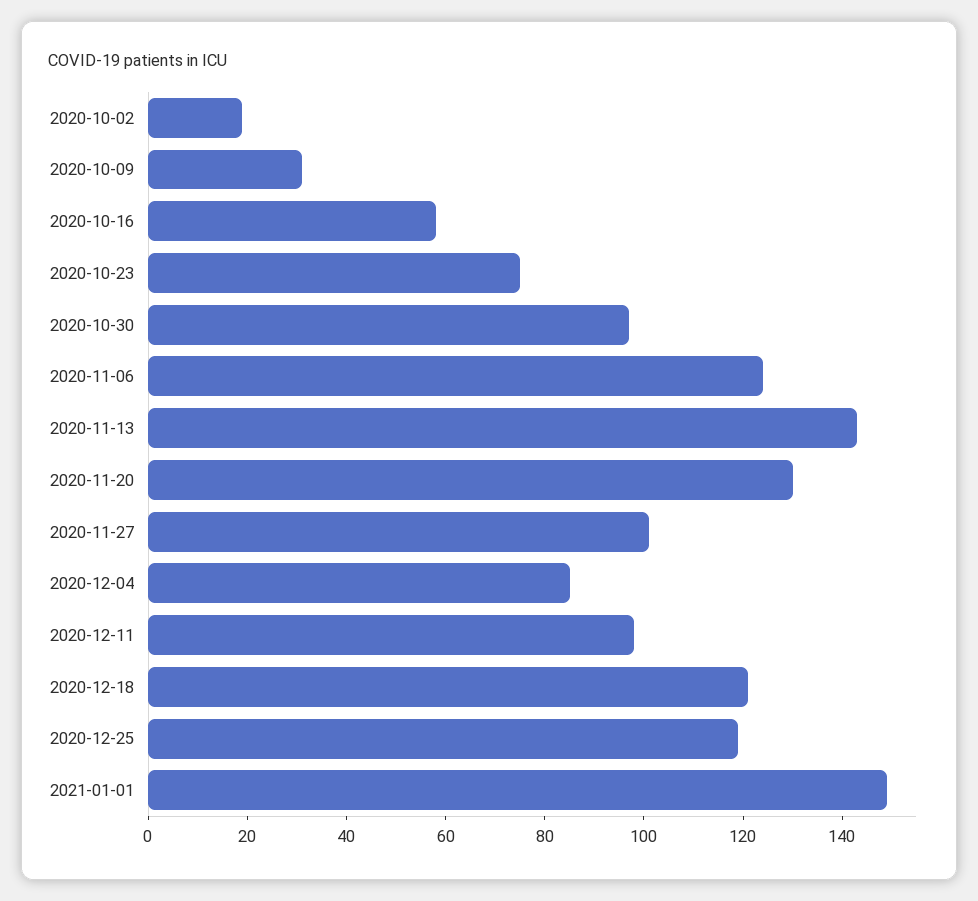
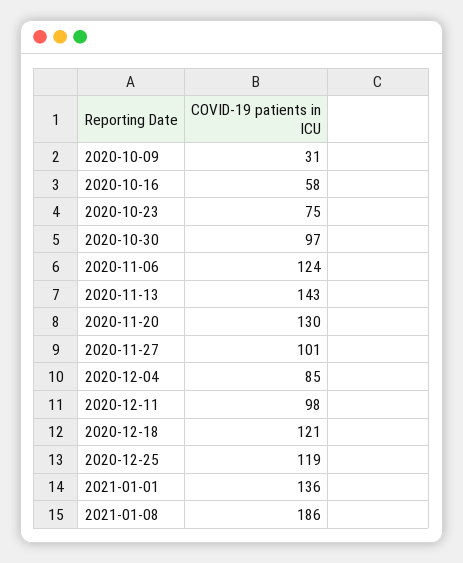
2020-10-02: 20 -> none
2021-01-01: 150 -> 136
2021-01-08: none -> 186

